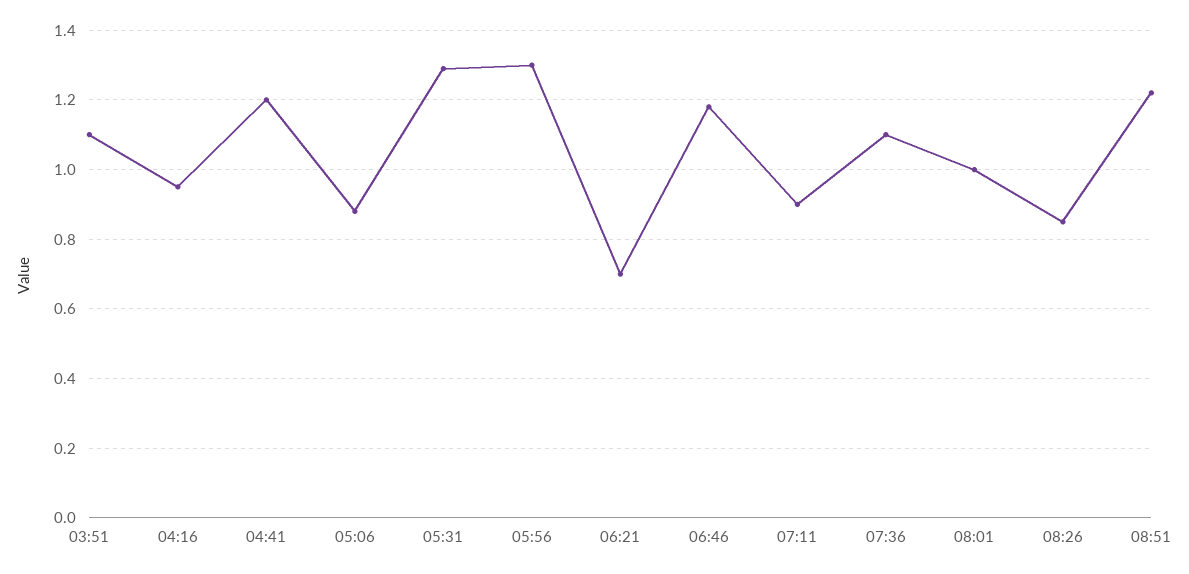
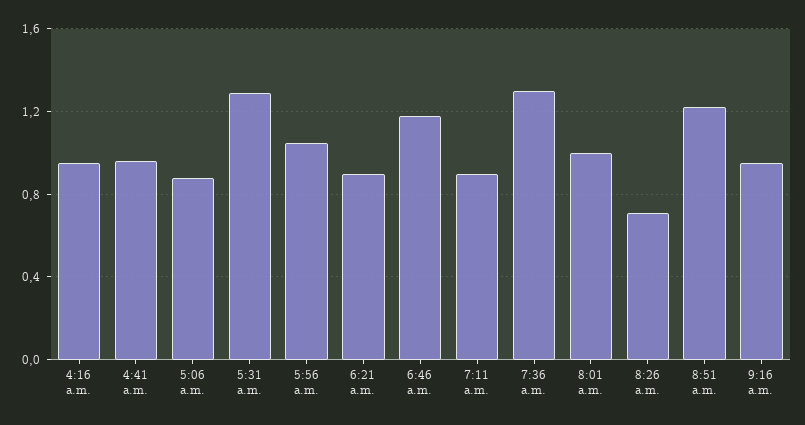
03:51: 1.1 -> none
04:41: 1.2 -> 0.95
05:56: 1.3 -> 1.05
06:21: 0.7 -> 0.9
07:36: 1.1 -> 1.3
08:26: 0.85 -> 0.7
9:16 a.m.: none -> 0.95

